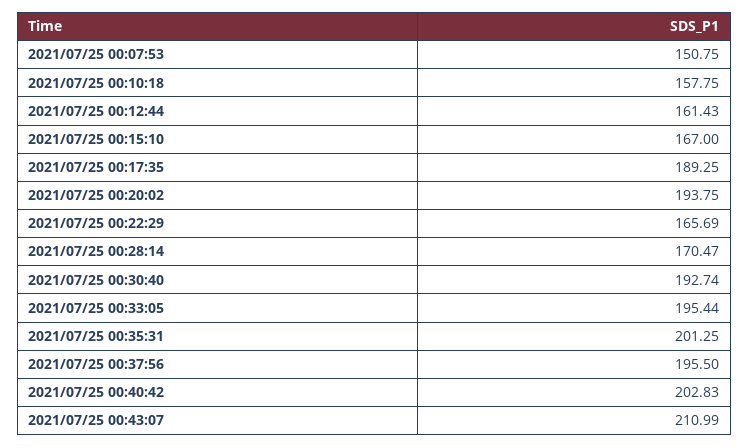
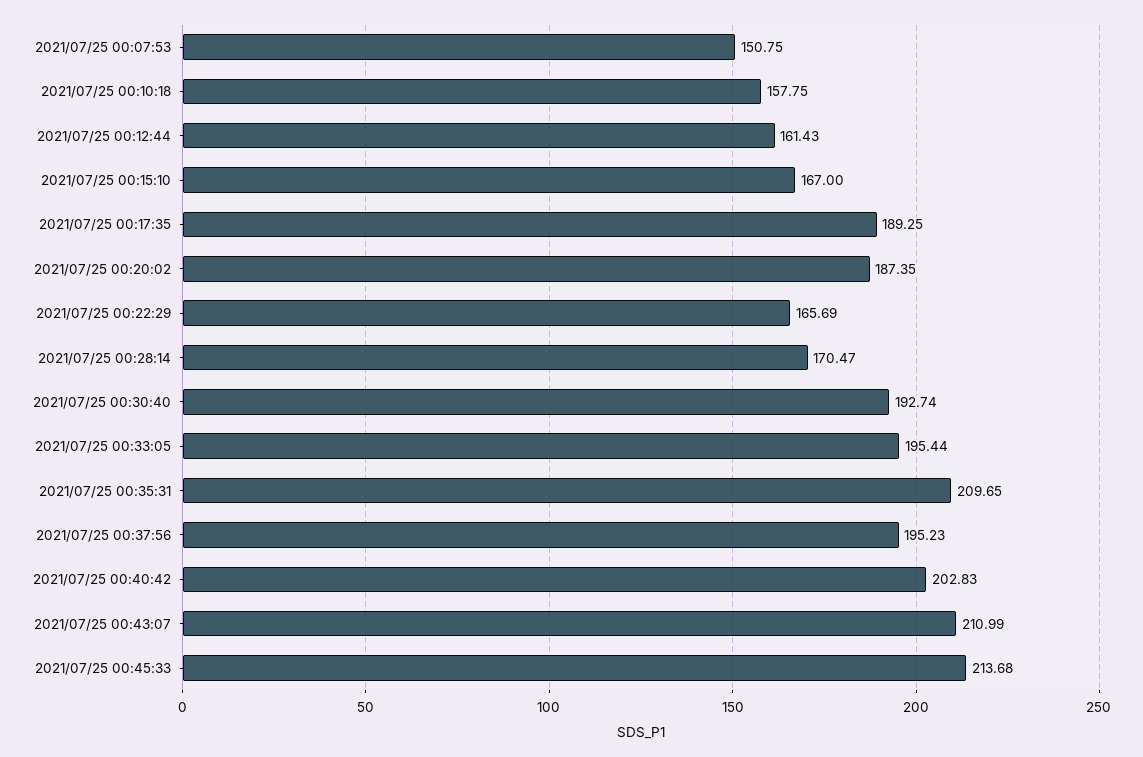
2021/07/25 00:20:02: 193.75 -> 187.35
2021/07/25 00:35:31: 201.25 -> 209.65
2021/07/25 00:37:56: 195.5 -> 195.23
2021/07/25 00:45:33: none -> 213.68

